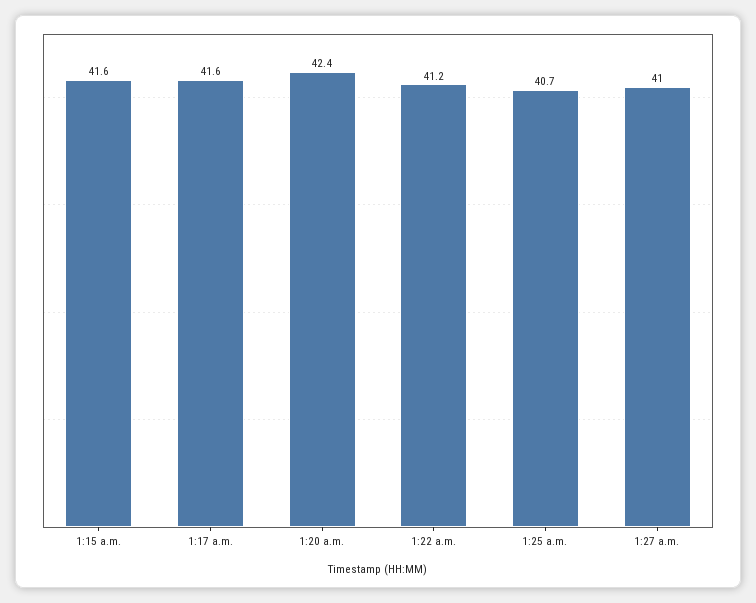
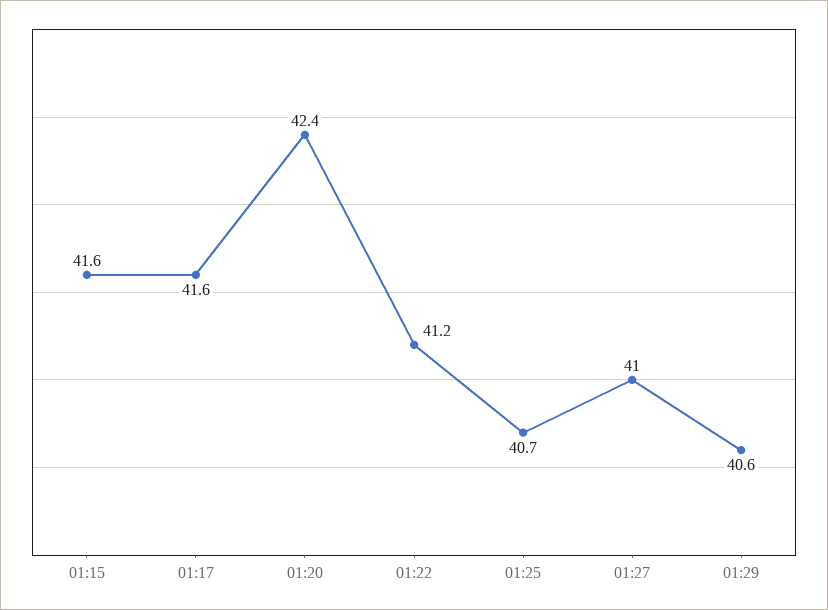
01:29: none -> 40.6

